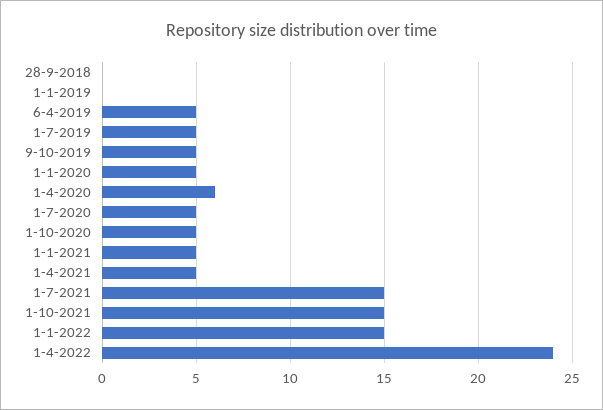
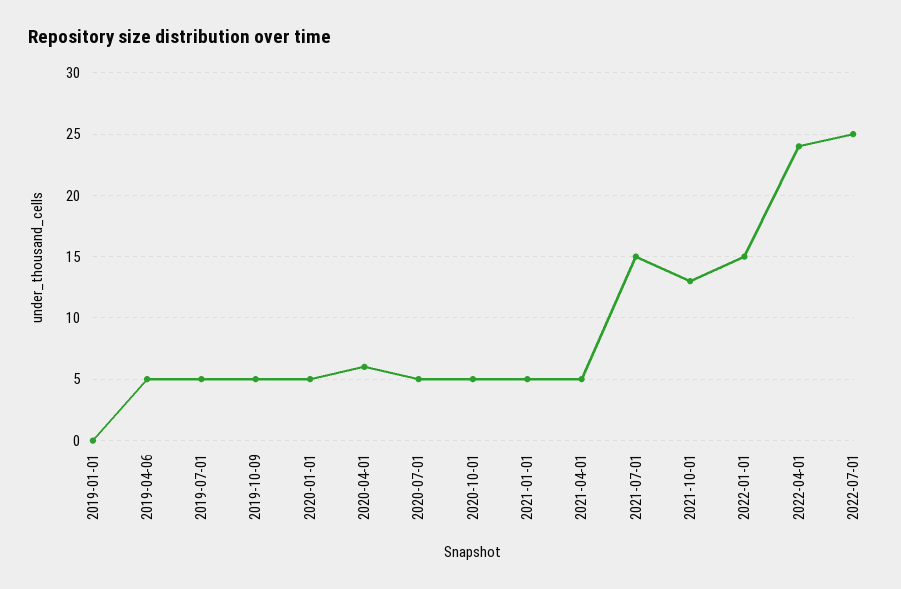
28-9-2018: 0 -> none
1-10-2021: 15 -> 13
2022-07-01: none -> 25

